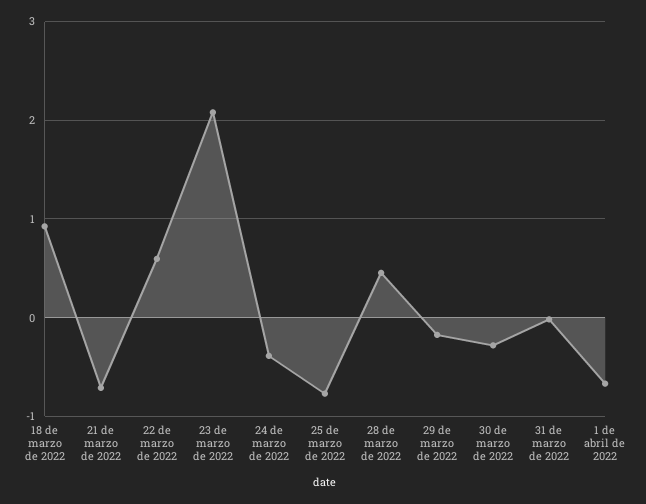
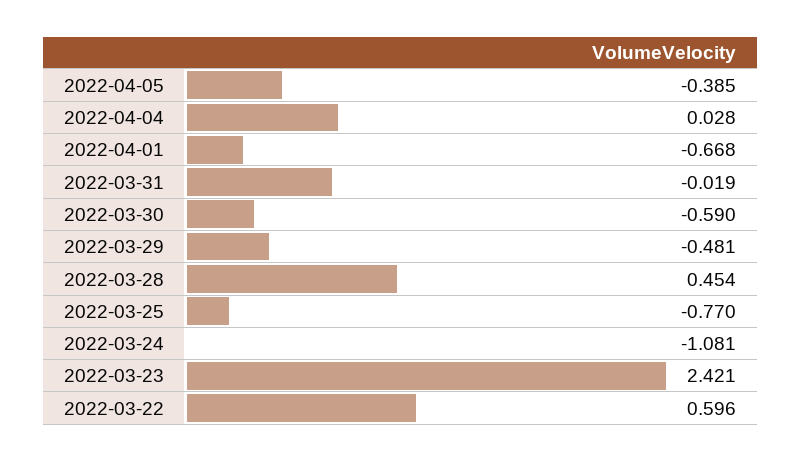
18 de marzo de 2022: 0.9 -> none
21 de marzo de 2022: -0.7 -> none
23 de marzo de 2022: 2.1 -> 2.421
24 de marzo de 2022: -0.4 -> -1.081
29 de marzo de 2022: -0.2 -> -0.481
30 de marzo de 2022: -0.3 -> -0.59
2022-04-05: none -> -0.385
2022-04-04: none -> 0.028

